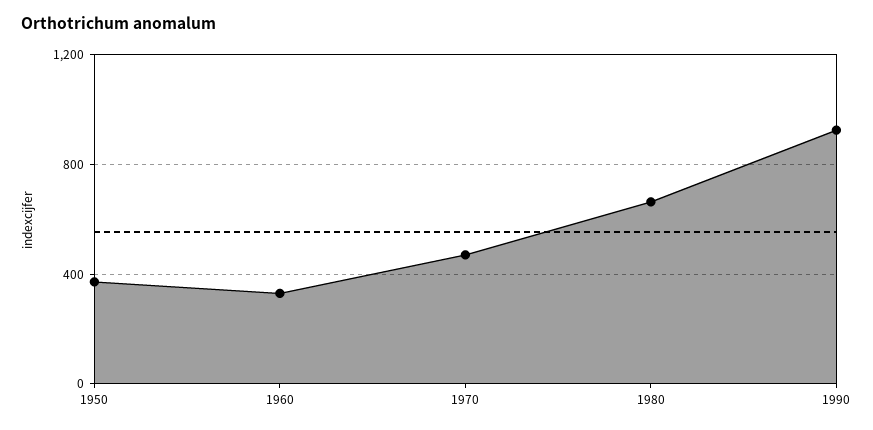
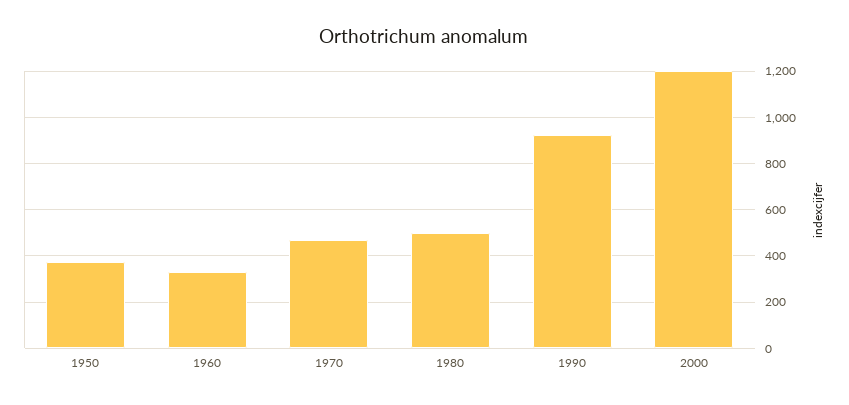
1980: 650 -> 500
2000: none -> 1200

